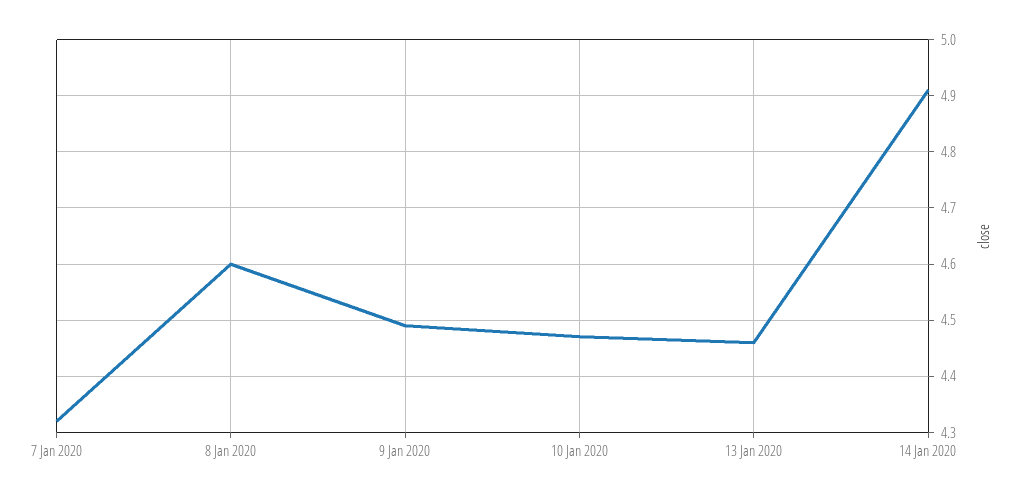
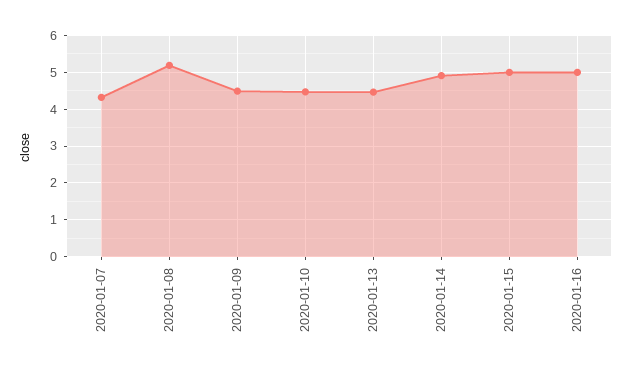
8 Jan 2020: 4.6 -> 5.2
2020-01-15: none -> 5
2020-01-16: none -> 5

